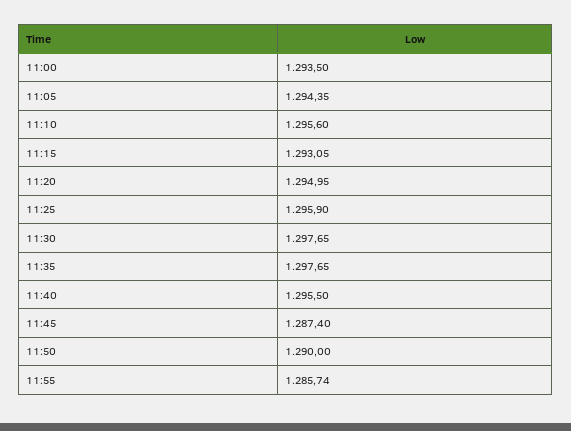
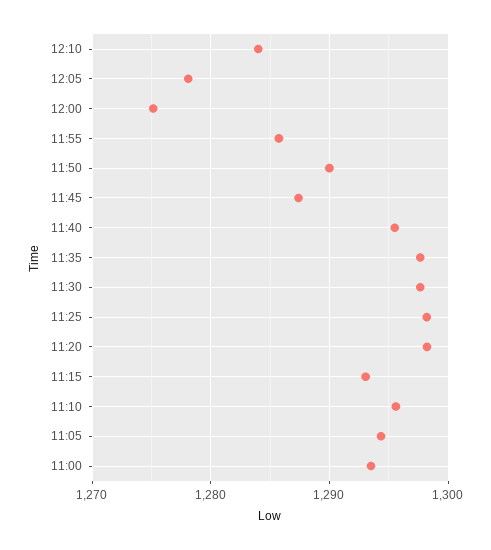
11:20: 1294.95 -> 1298
11:25: 1295.9 -> 1298
12:10: none -> 1284
12:05: none -> 1278
12:00: none -> 1275

